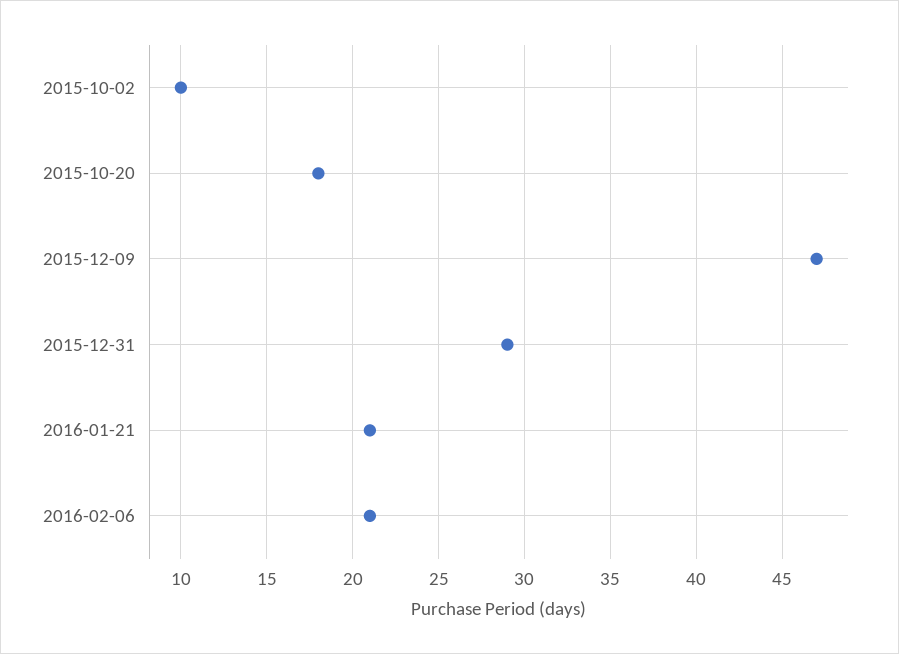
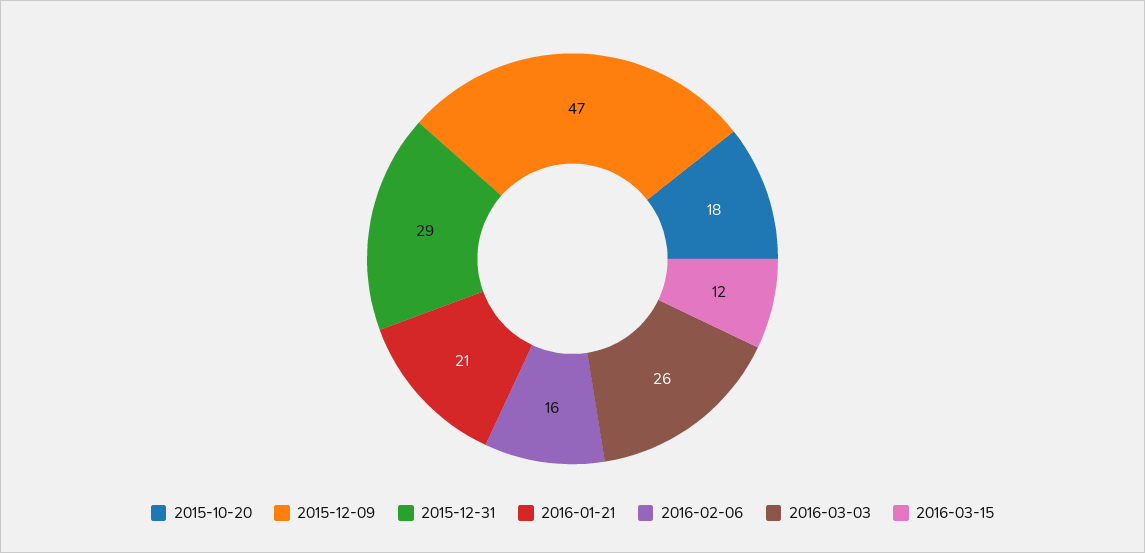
2015-10-02: 10 -> none
2016-02-06: 21 -> 16
2016-03-03: none -> 26
2016-03-15: none -> 12

